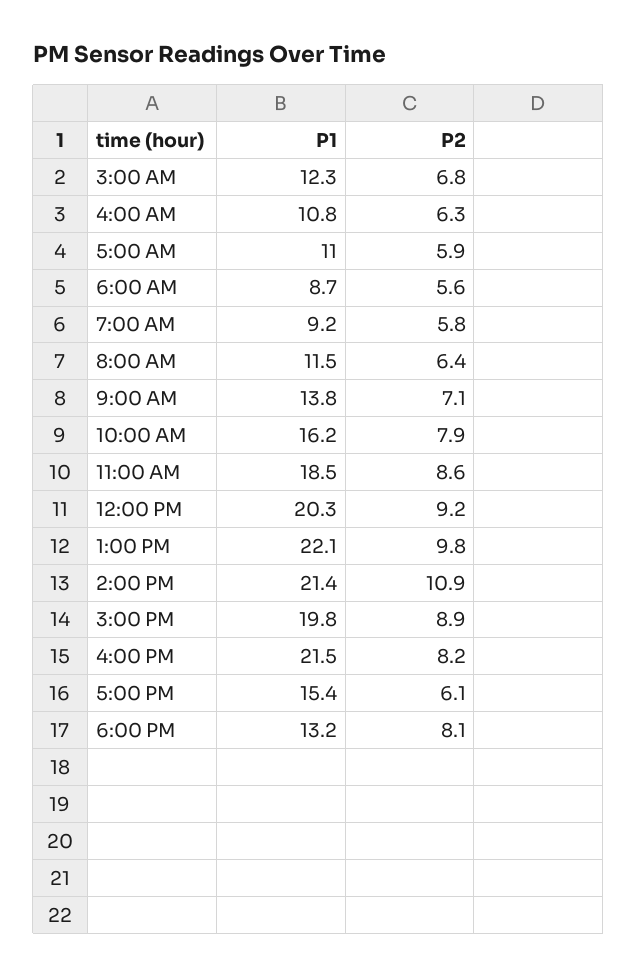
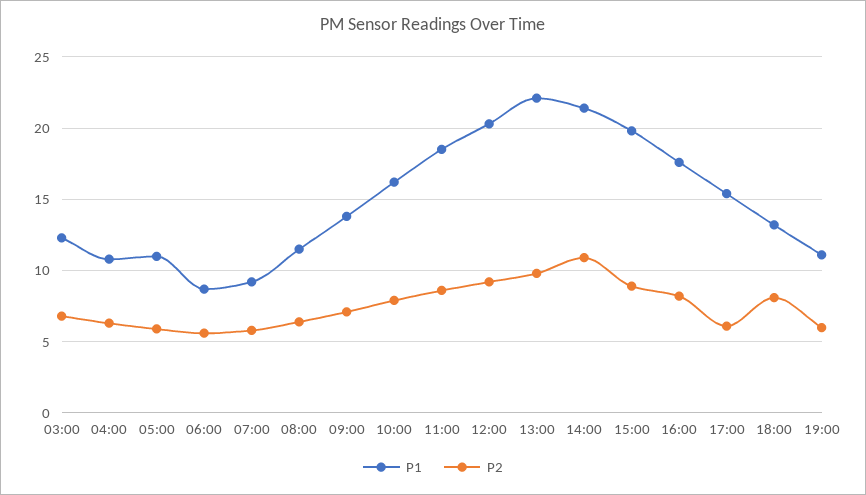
P1, 4:00 PM: 21.5 -> 17.5
P1, 19:00: none -> 11
P2, 19:00: none -> 6

